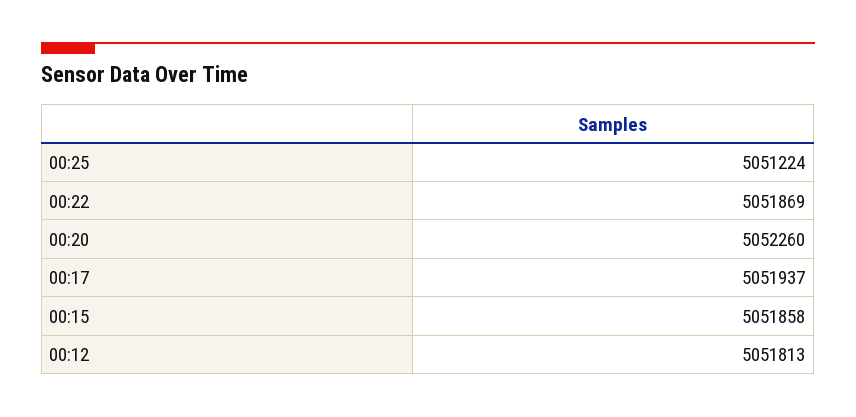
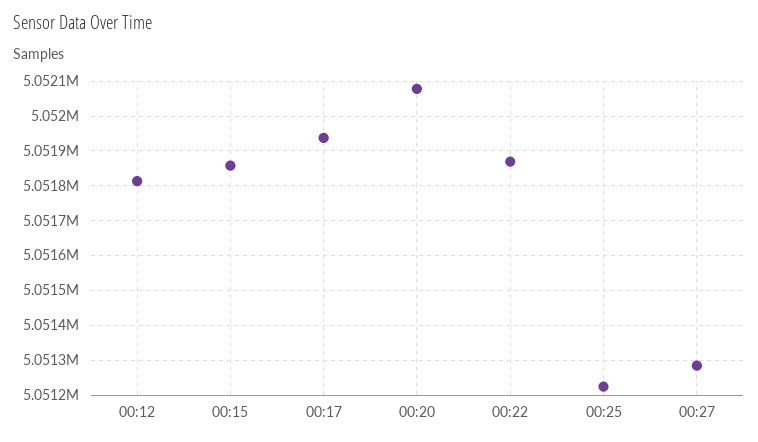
00:20: 5052260 -> 5052080
00:27: none -> 5051280

